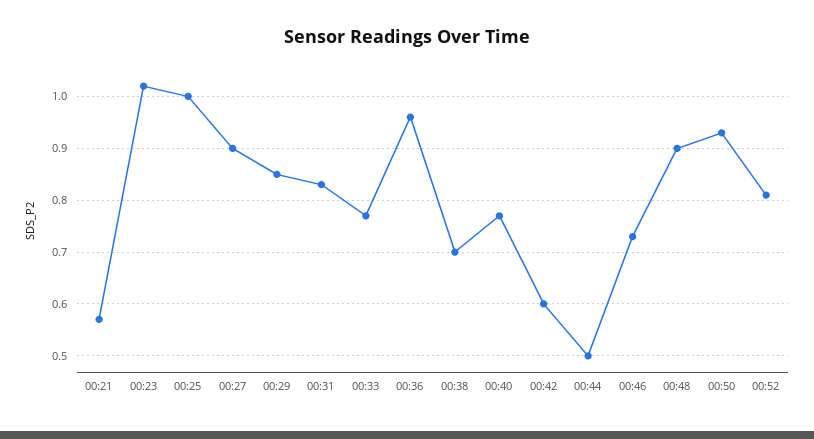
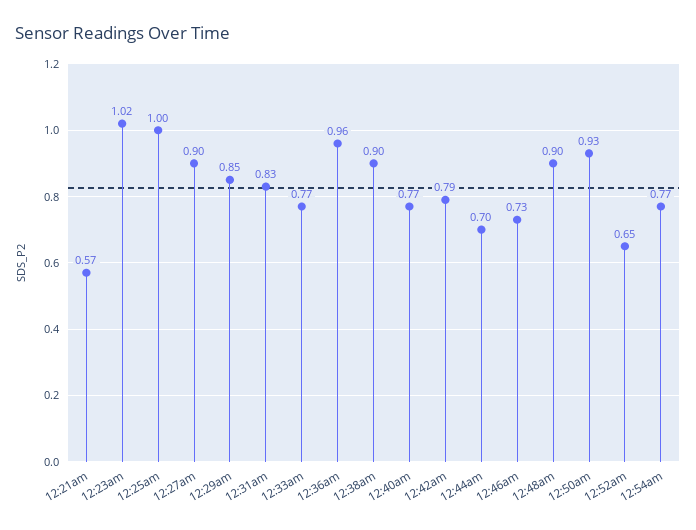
00:38: 0.7 -> 0.9
00:42: 0.6 -> 0.79
00:44: 0.5 -> 0.7
00:52: 0.8 -> 0.65
12:54am: none -> 0.77

